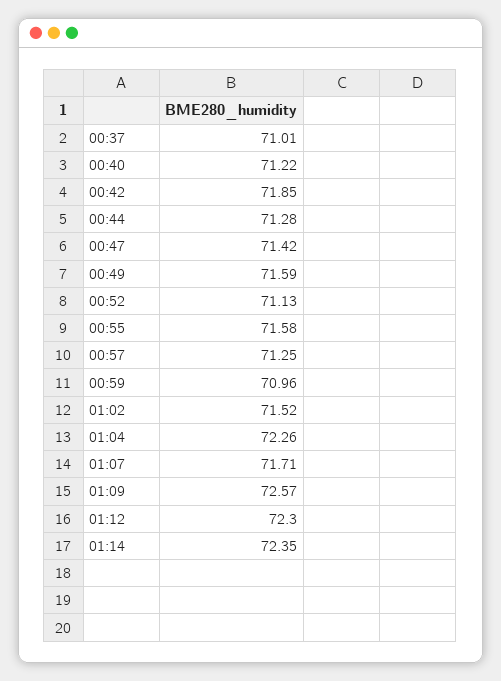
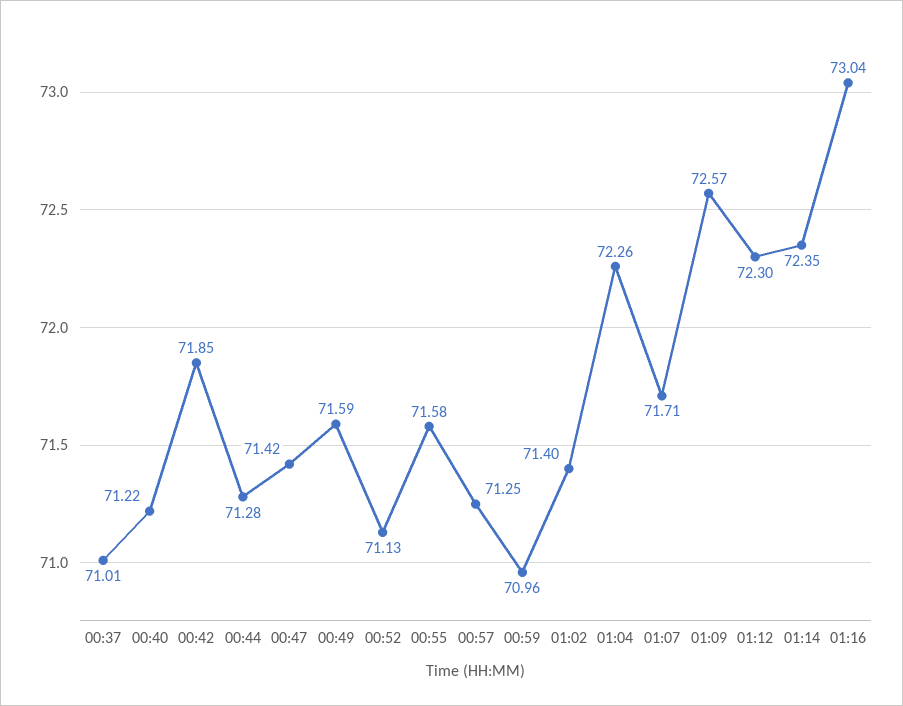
01:02: 71.52 -> 71.4
01:16: none -> 73.04

